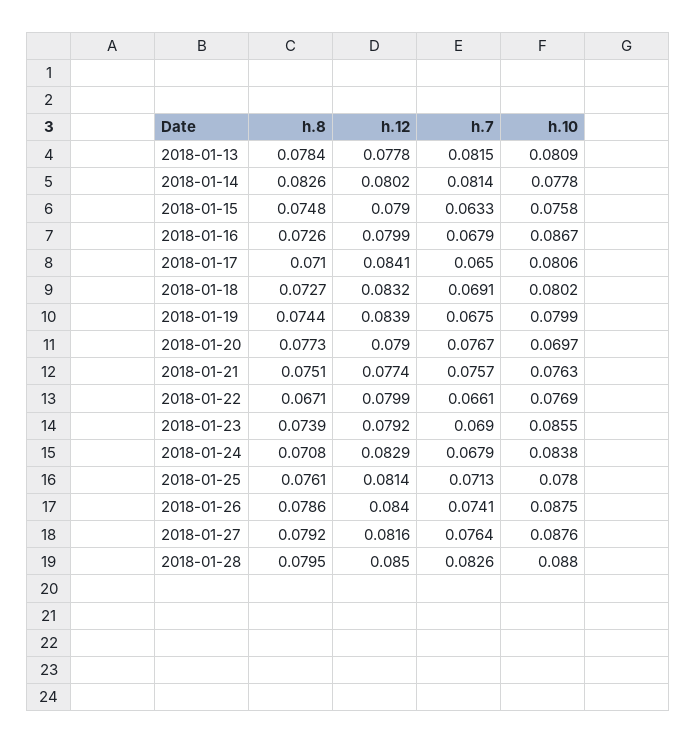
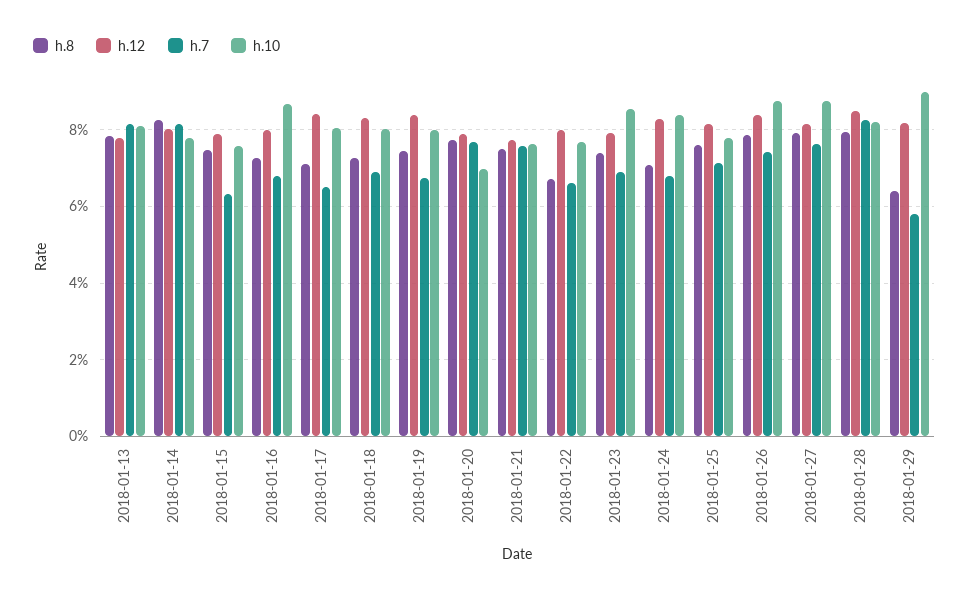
h.10, 2018-01-28: 0.088 -> 0.082
h.8, 2018-01-29: none -> 0.064
h.12, 2018-01-29: none -> 0.082
h.7, 2018-01-29: none -> 0.058
h.10, 2018-01-29: none -> 0.09

